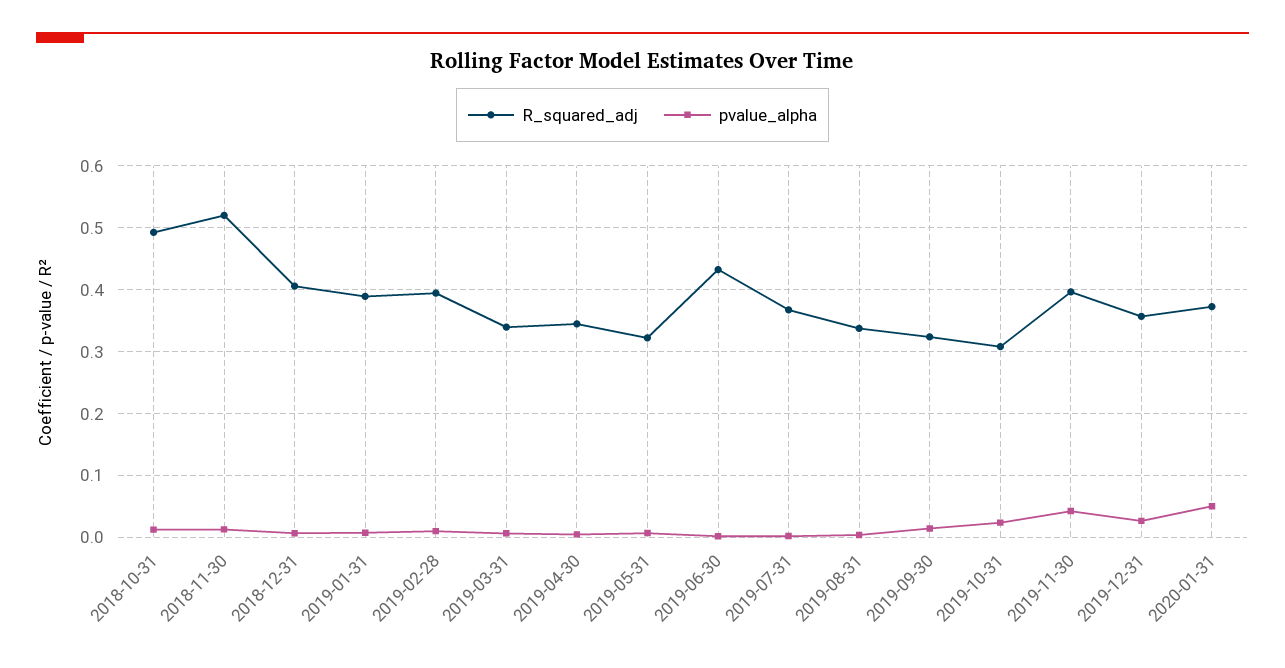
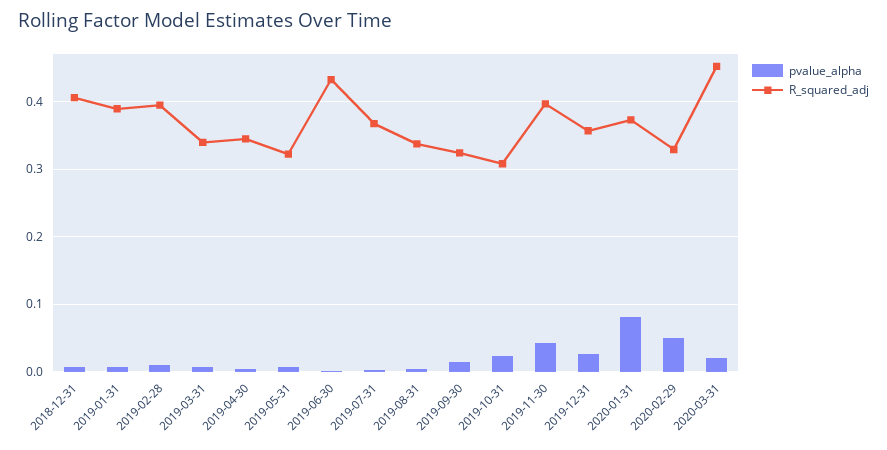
R_squared_adj, 2018-10-31: 0.49 -> none
pvalue_alpha, 2018-10-31: 0.01 -> none
R_squared_adj, 2018-11-30: 0.52 -> none
pvalue_alpha, 2018-11-30: 0.01 -> none
pvalue_alpha, 2020-01-31: 0.05 -> 0.08
pvalue_alpha, 2020-02-29: none -> 0.05
R_squared_adj, 2020-02-29: none -> 0.33
pvalue_alpha, 2020-03-31: none -> 0.02
R_squared_adj, 2020-03-31: none -> 0.45

